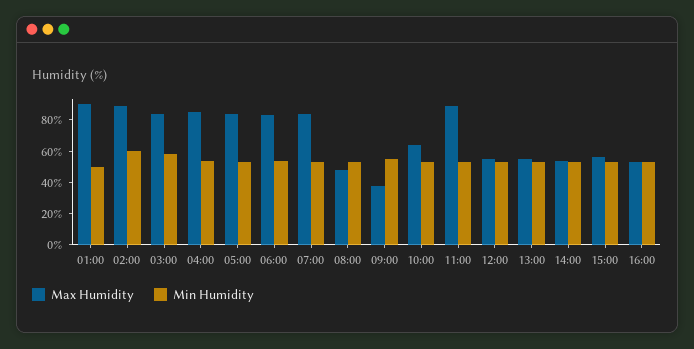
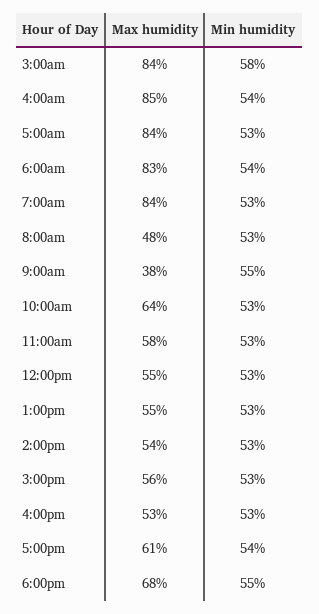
Max Humidity, 01:00: 90 -> none
Min Humidity, 01:00: 50 -> none
Max Humidity, 02:00: 90 -> none
Min Humidity, 02:00: 60 -> none
Max Humidity, 11:00: 90 -> 58
Max Humidity, 5:00pm: none -> 61
Min Humidity, 5:00pm: none -> 54
Max Humidity, 6:00pm: none -> 68
Min Humidity, 6:00pm: none -> 55

